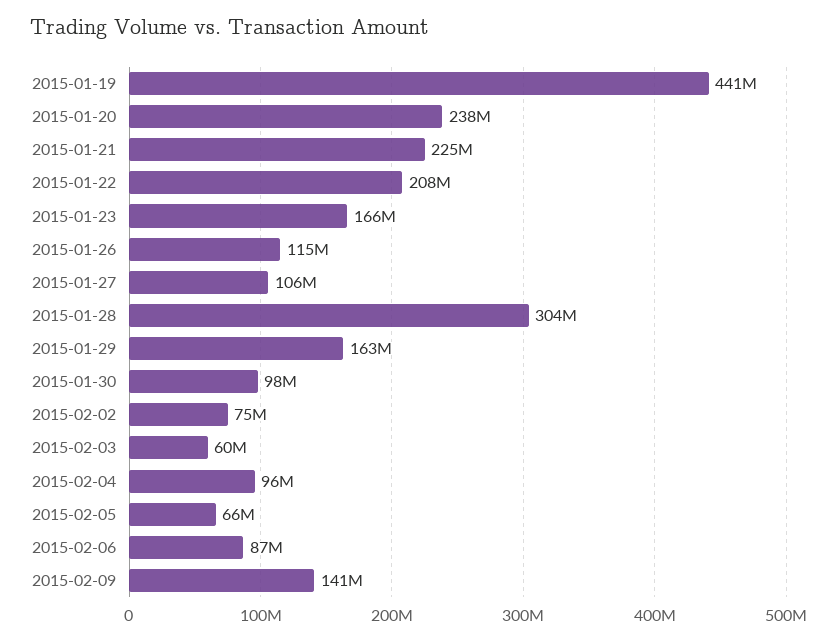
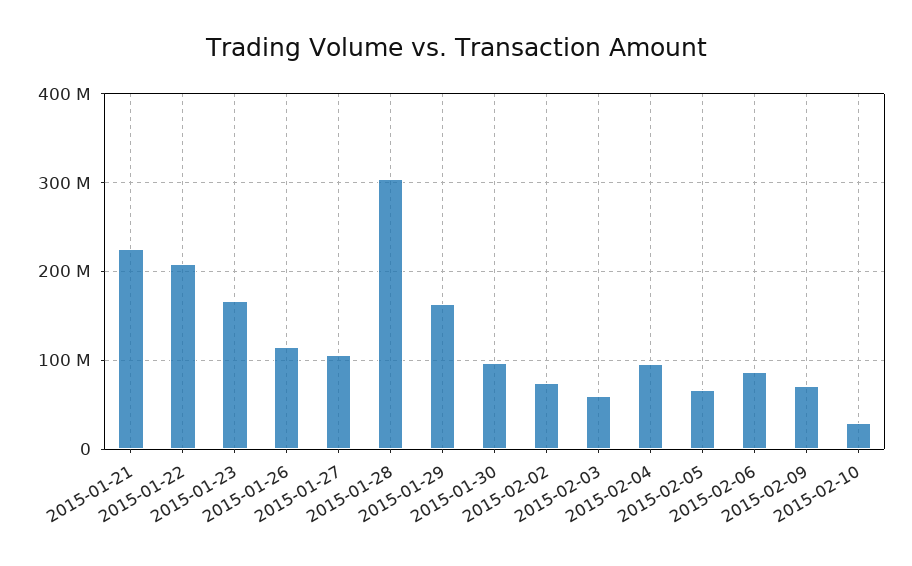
2015-01-19: 441000000 -> none
2015-01-20: 238000000 -> none
2015-02-09: 141000000 -> 70000000
2015-02-10: none -> 30000000

